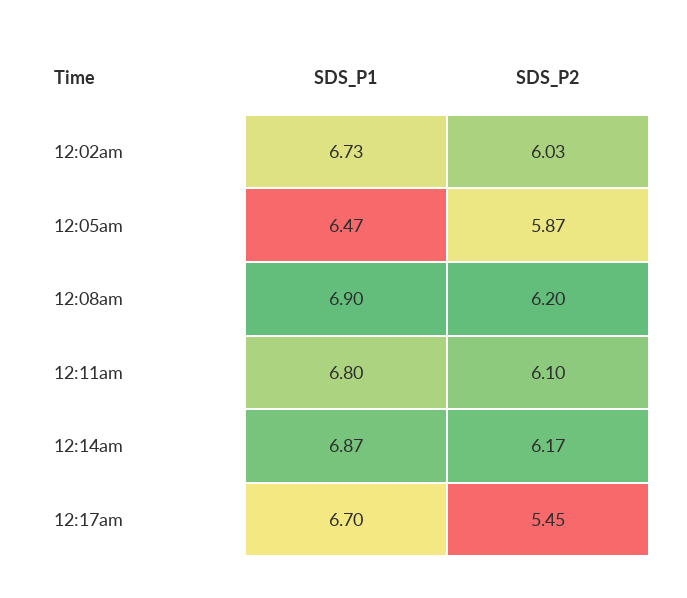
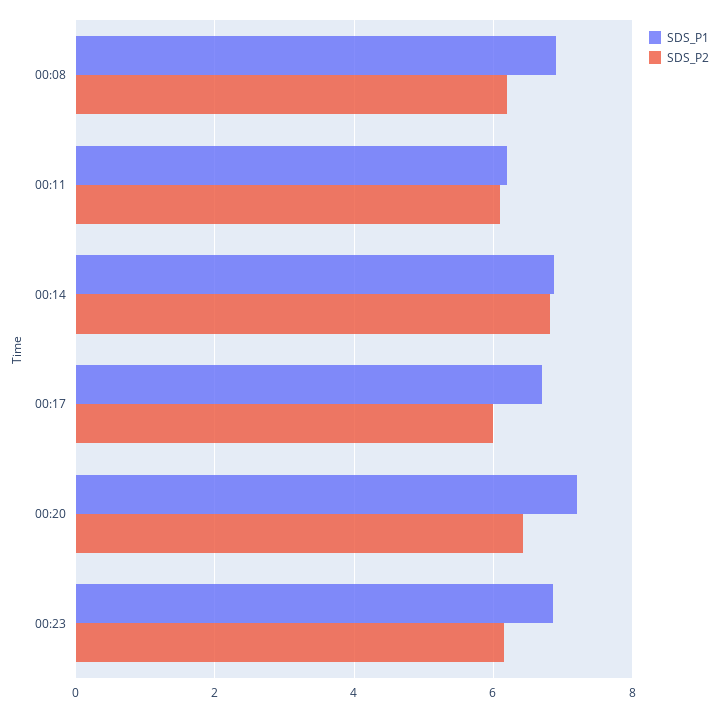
SDS_P1, 12:02am: 6.73 -> none
SDS_P2, 12:02am: 6.03 -> none
SDS_P1, 12:05am: 6.47 -> none
SDS_P2, 12:05am: 5.87 -> none
SDS_P1, 12:11am: 6.8 -> 6.2
SDS_P2, 12:14am: 6.17 -> 6.8
SDS_P2, 12:17am: 5.45 -> 6
SDS_P1, 00:20: none -> 7.2
SDS_P2, 00:20: none -> 6.4
SDS_P1, 00:23: none -> 6.8
SDS_P2, 00:23: none -> 6.2

